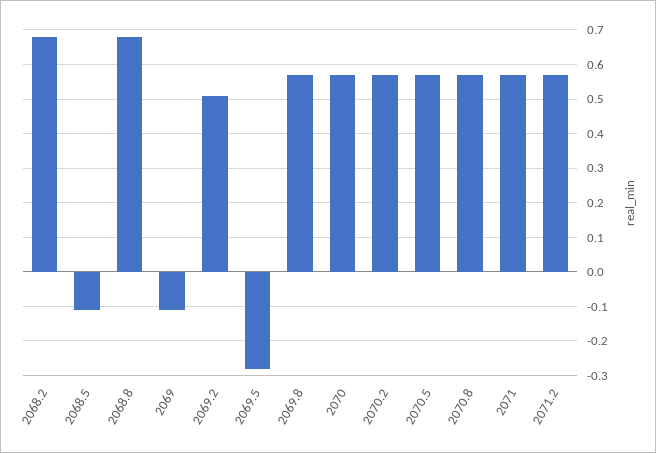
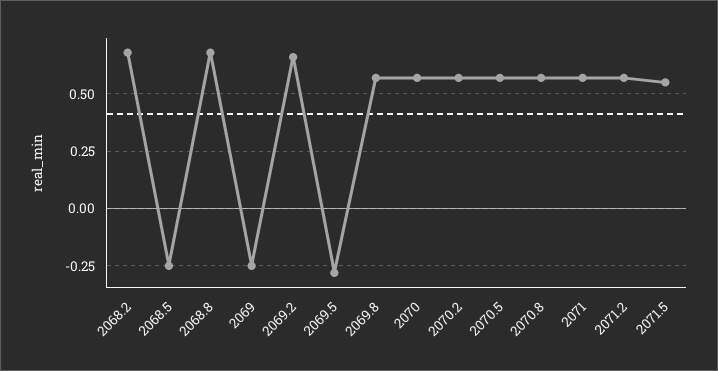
2068.5: -0.1 -> -0.25
2069: -0.1 -> -0.25
2069.2: 0.5 -> 0.65
2071.5: none -> 0.55

